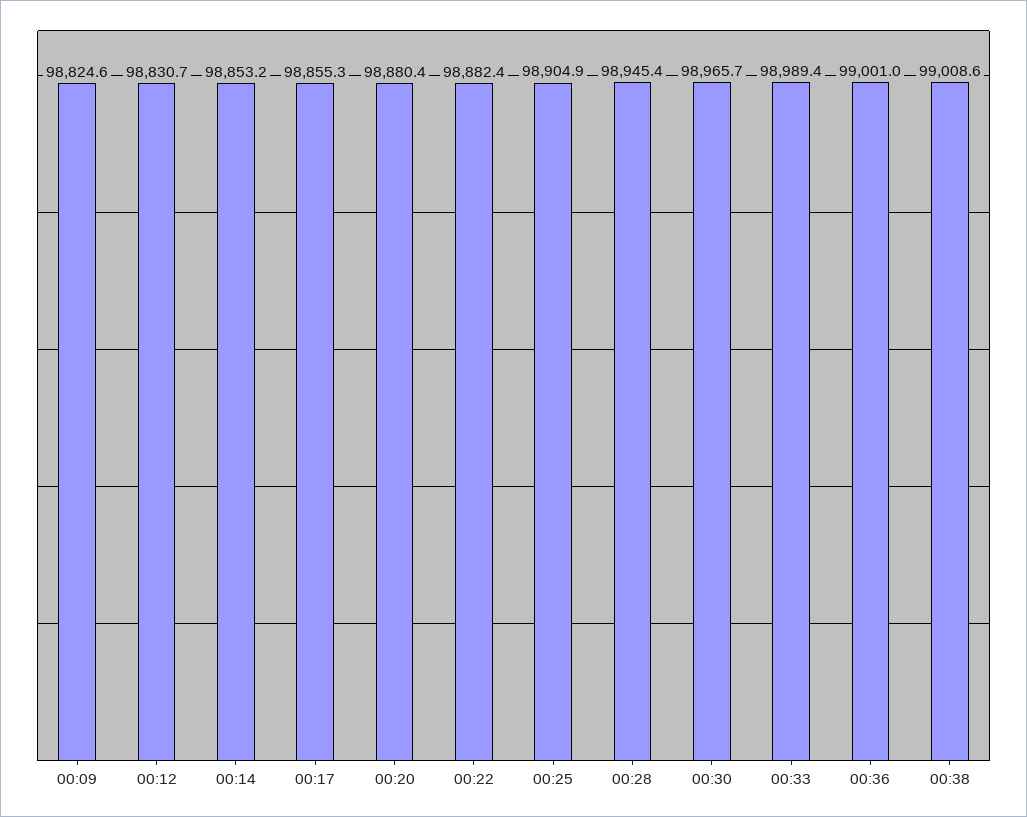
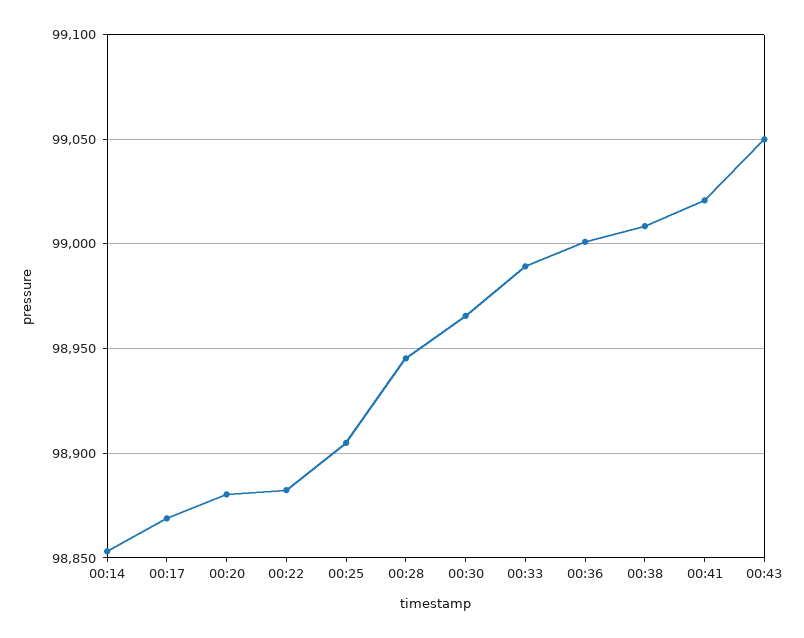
00:09: 98824.6 -> none
00:12: 98830.7 -> none
00:17: 98855.3 -> 98870
00:41: none -> 99020
00:43: none -> 99050

